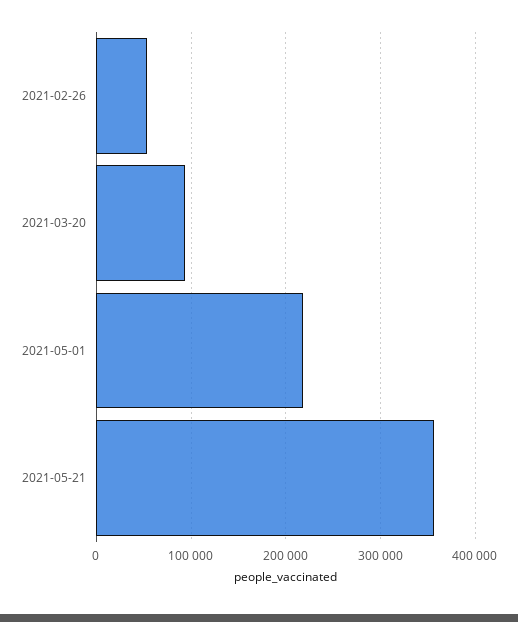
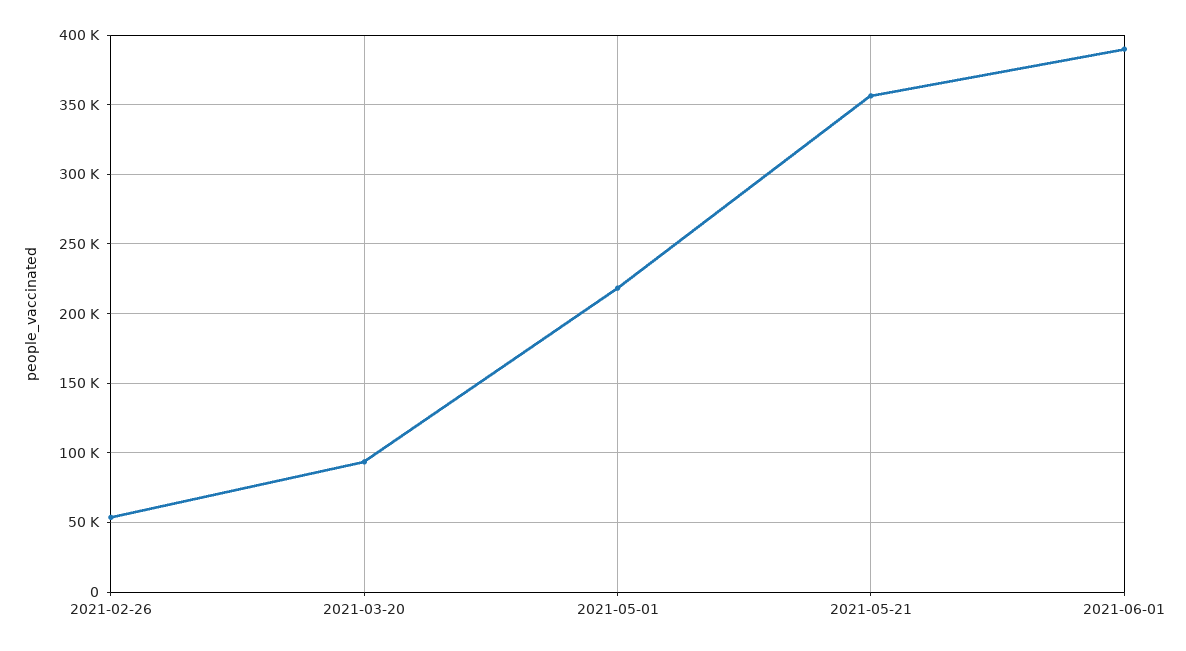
2021-06-01: none -> 390000

